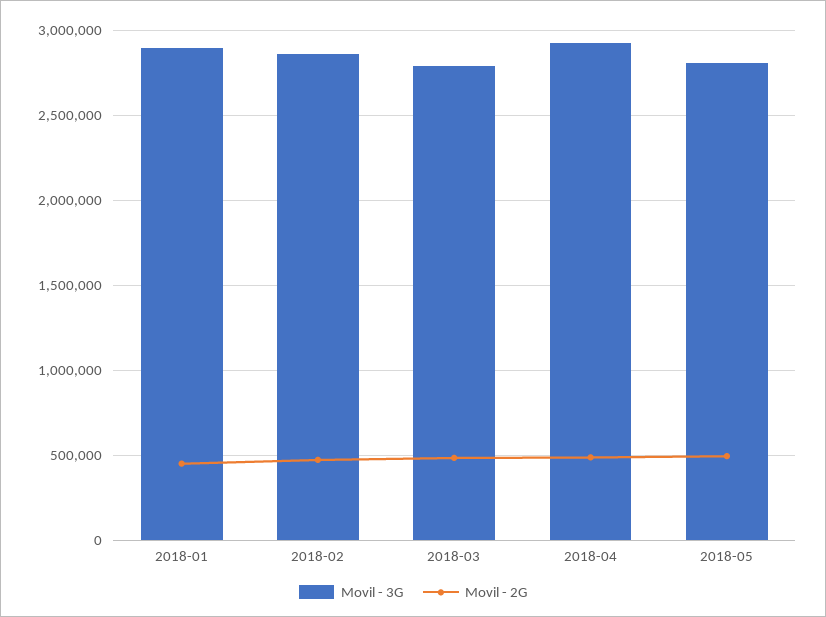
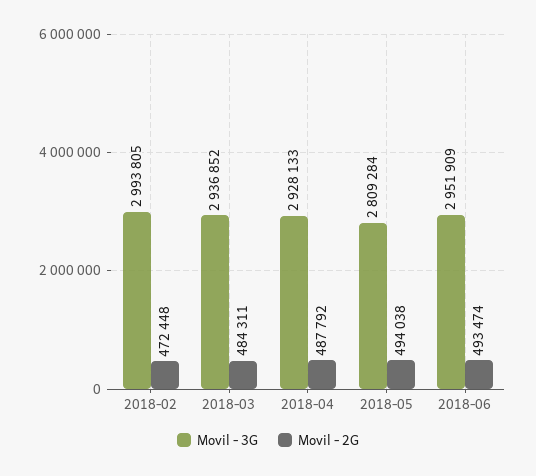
Movil - 3G, 2018-01: 2900000 -> none
Movil - 2G, 2018-01: 450000 -> none
Movil - 3G, 2018-02: 2850000 -> 2993805
Movil - 3G, 2018-03: 2800000 -> 2936852
Movil - 3G, 2018-06: none -> 2951909
Movil - 2G, 2018-06: none -> 493474

